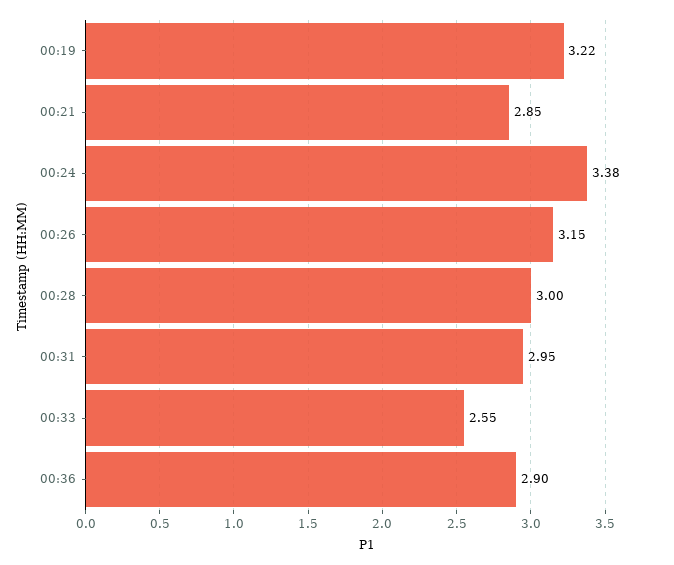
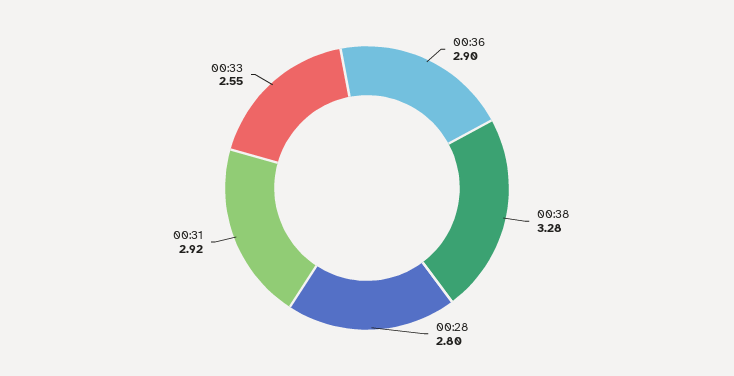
00:19: 3.22 -> none
00:21: 2.85 -> none
00:24: 3.38 -> none
00:26: 3.15 -> none
00:28: 3 -> 2.8
00:31: 2.95 -> 2.92
00:38: none -> 3.28

